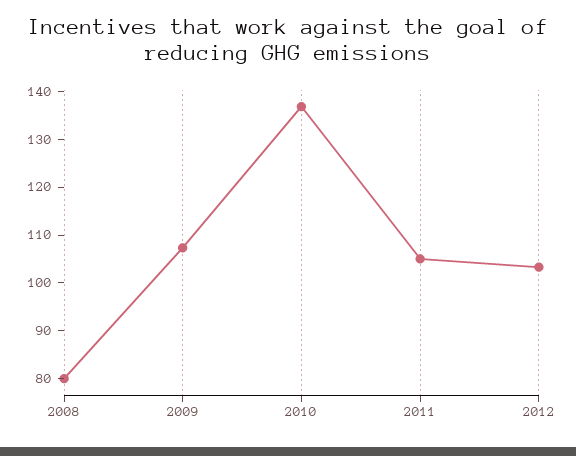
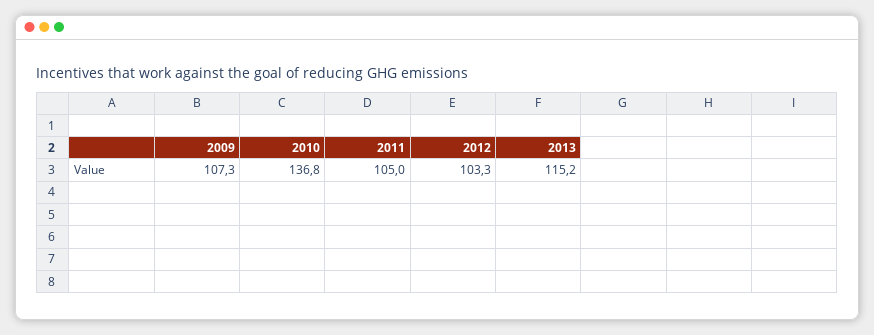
2008: 80 -> none
2013: none -> 115.2

